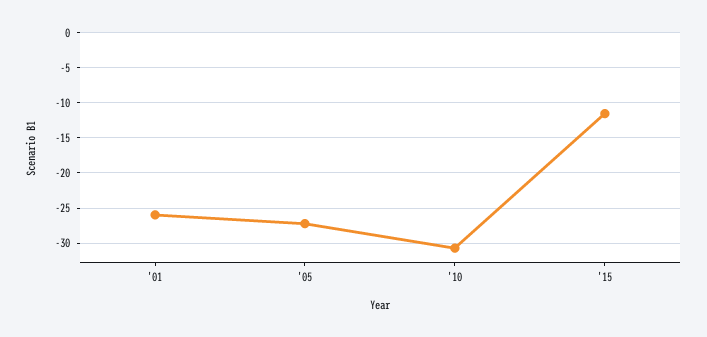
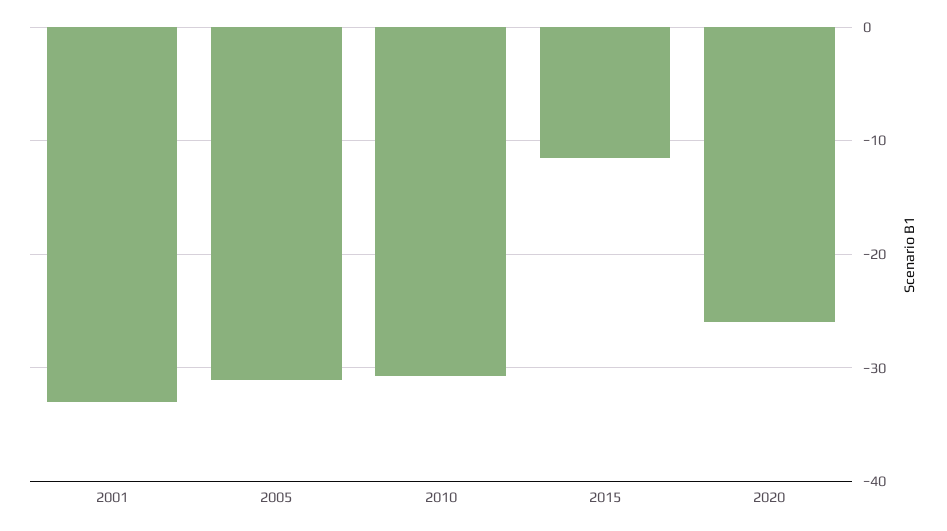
'01: -26 -> -33
'05: -27 -> -31
2020: none -> -26

